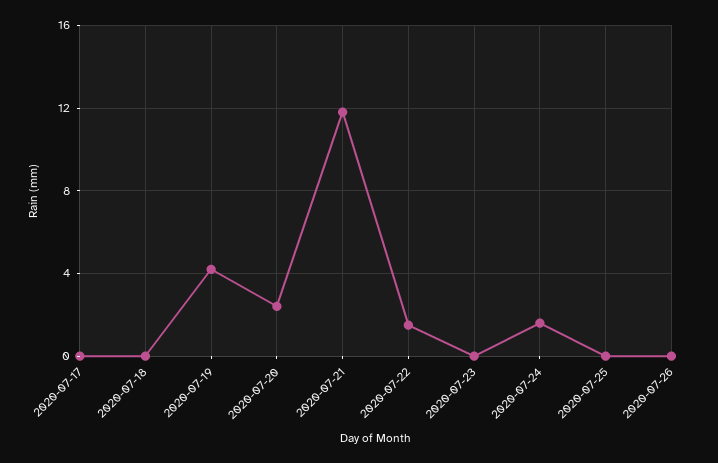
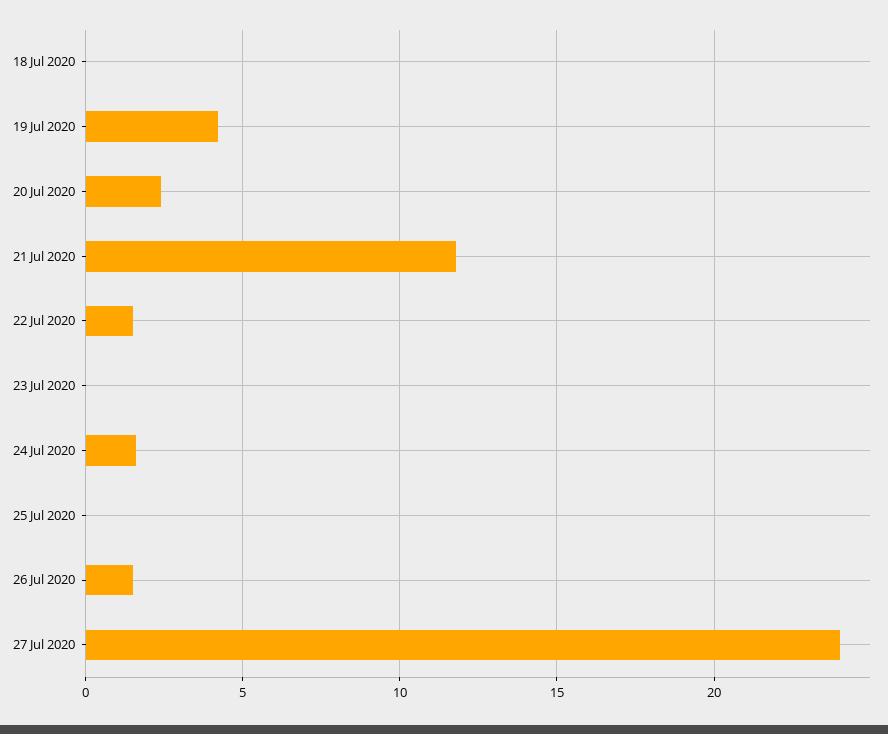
2020-07-17: 0 -> none
2020-07-26: 0 -> 1.5
27 Jul 2020: none -> 24

